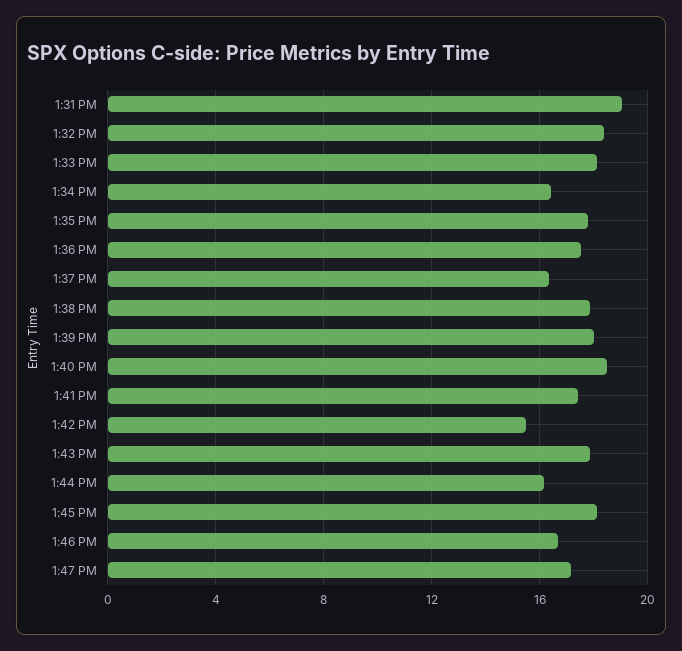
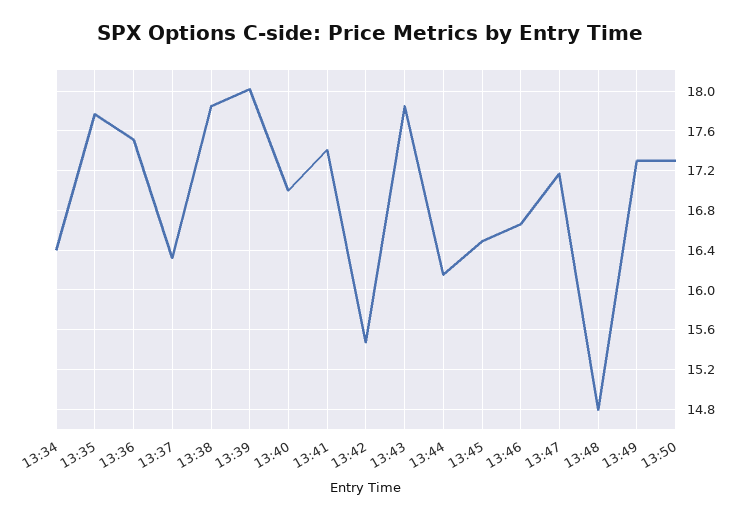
1:31 PM: 19 -> none
1:32 PM: 18.5 -> none
1:33 PM: 18 -> none
1:40 PM: 18.5 -> 17
1:45 PM: 18 -> 16.5
13:48: none -> 14.8
13:49: none -> 17.3
13:50: none -> 17.3

